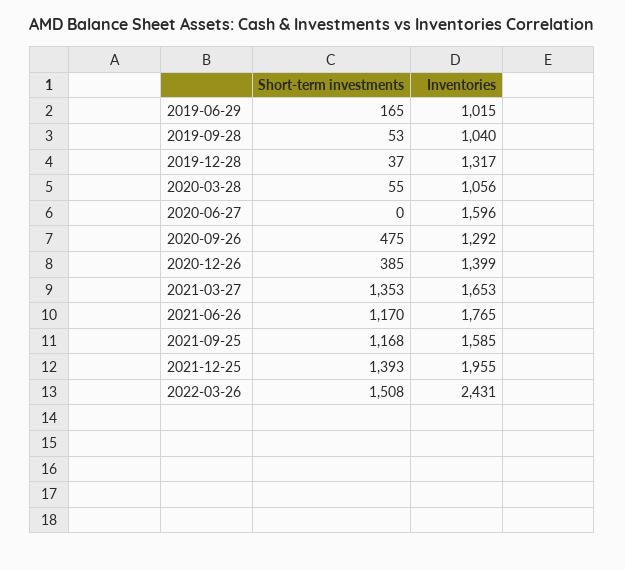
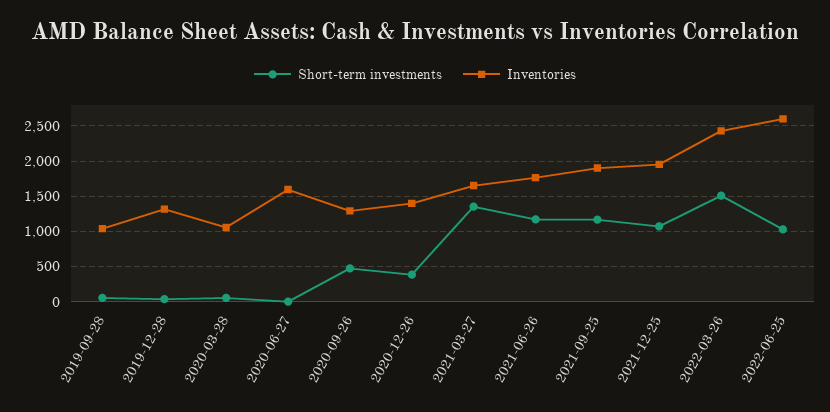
Short-term investments, 2019-06-29: 165 -> none
Inventories, 2019-06-29: 1015 -> none
Inventories, 2021-09-25: 1585 -> 1900
Short-term investments, 2021-12-25: 1393 -> 1100
Short-term investments, 2022-06-25: none -> 1000
Inventories, 2022-06-25: none -> 2600

